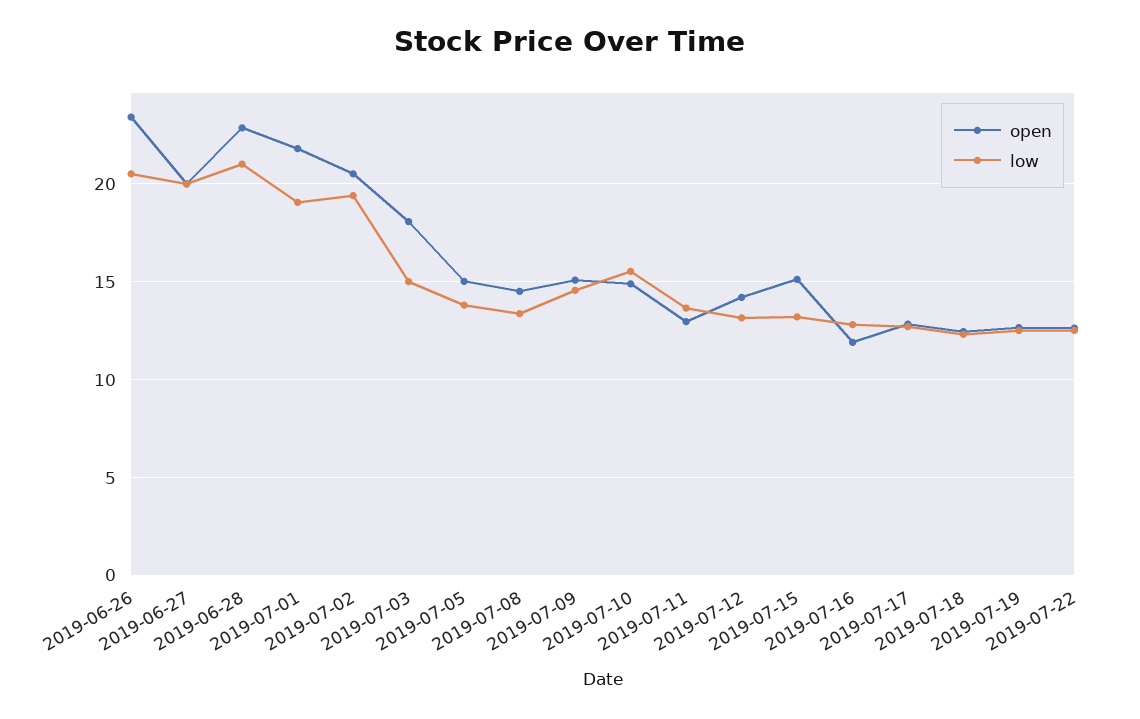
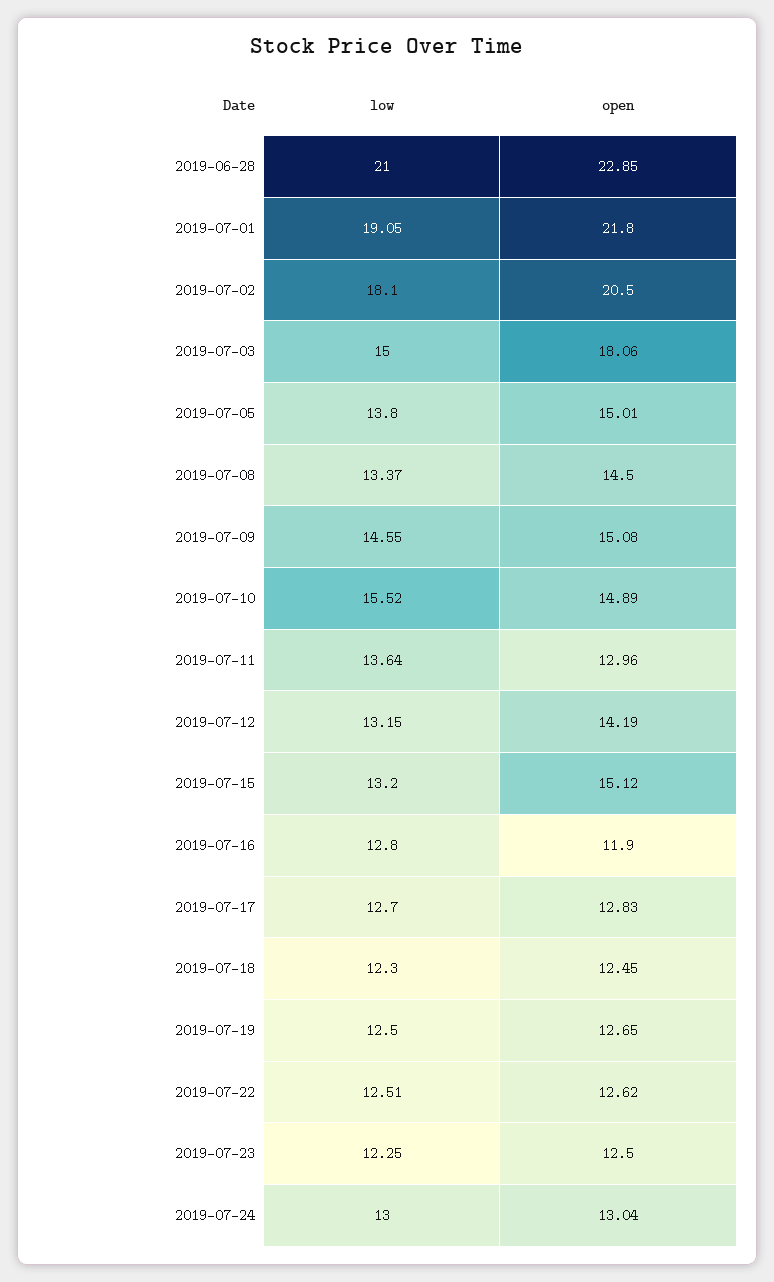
open, 2019-06-26: 23.5 -> none
low, 2019-06-26: 20.5 -> none
open, 2019-06-27: 20 -> none
low, 2019-06-27: 20 -> none
low, 2019-07-02: 19.5 -> 18.1
low, 2019-07-23: none -> 12.25
open, 2019-07-23: none -> 12.5
low, 2019-07-24: none -> 13
open, 2019-07-24: none -> 13.04

